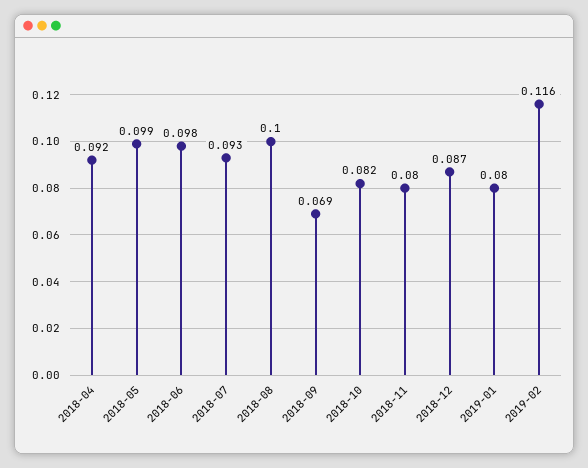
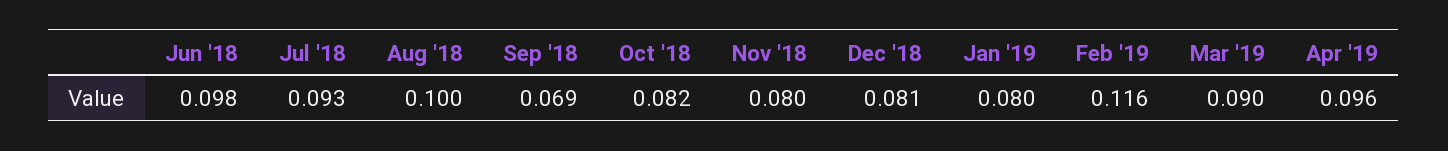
2018-04: 0.092 -> none
2018-05: 0.099 -> none
2018-12: 0.087 -> 0.081
Mar '19: none -> 0.09
Apr '19: none -> 0.096

